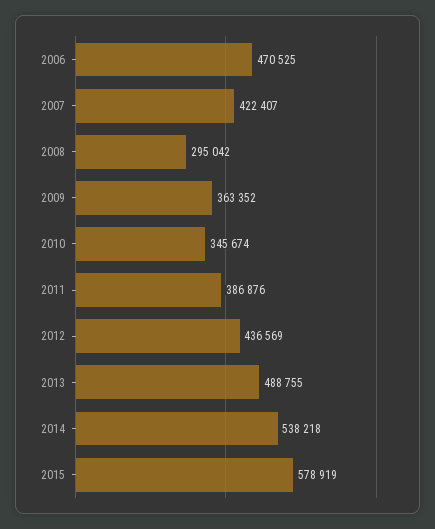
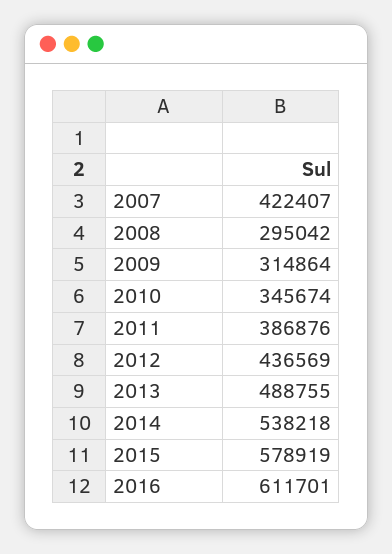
2006: 470525 -> none
2009: 363352 -> 314864
2016: none -> 611701

